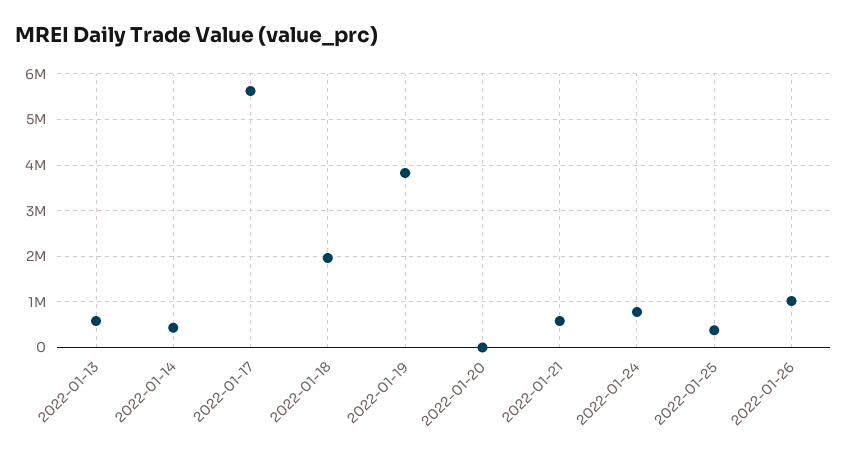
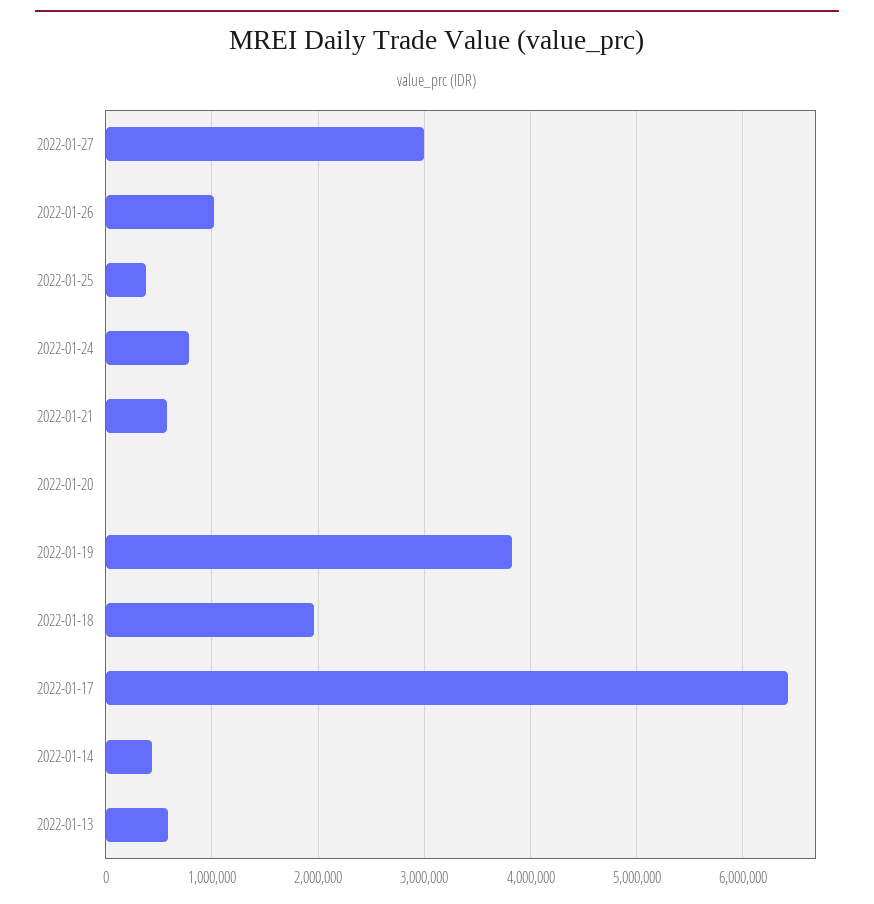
2022-01-17: 5600000 -> 6400000
2022-01-27: none -> 3000000

